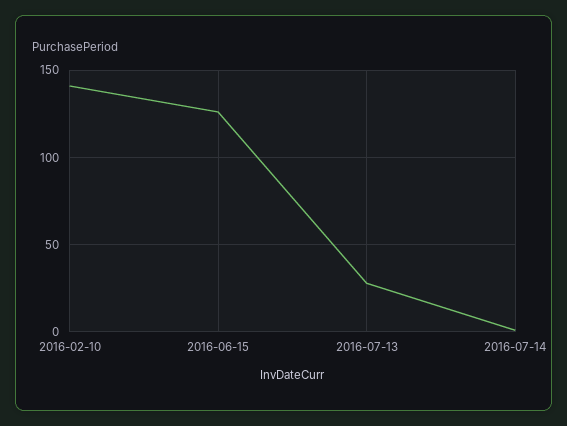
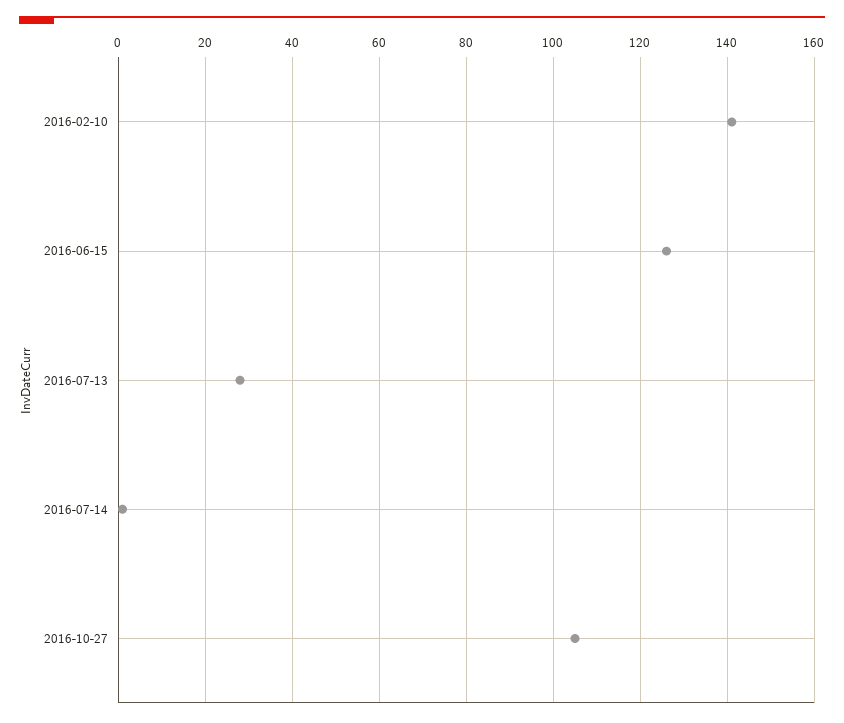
2016-10-27: none -> 105

